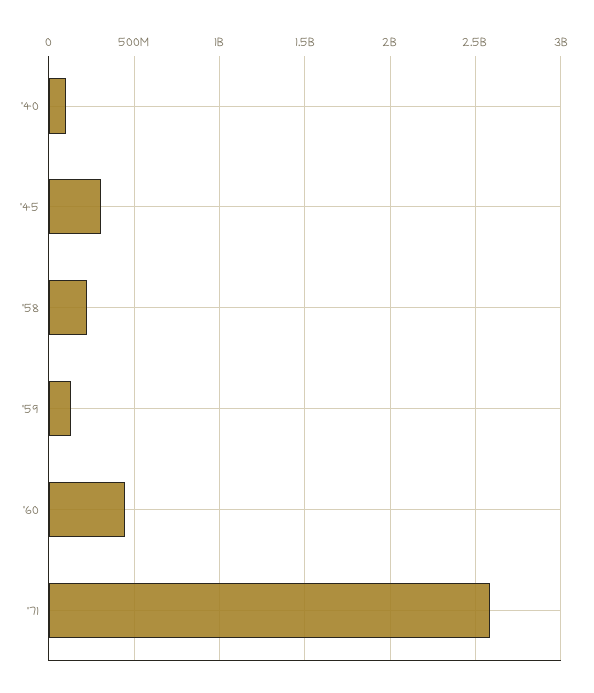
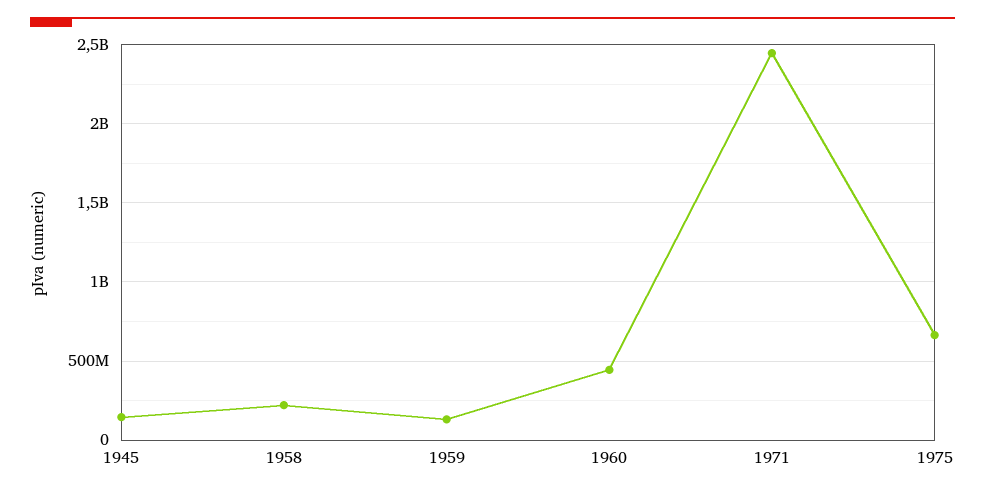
'40: 100000000 -> none
'45: 300000000 -> 150000000
'71: 2600000000 -> 2450000000
1975: none -> 650000000

